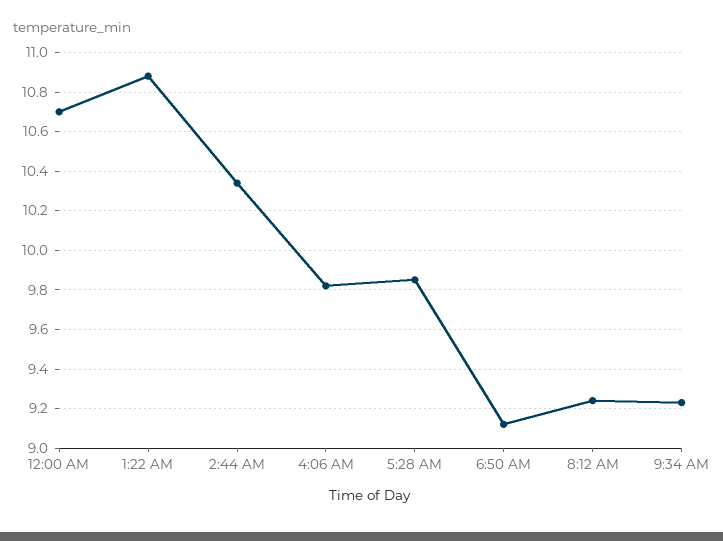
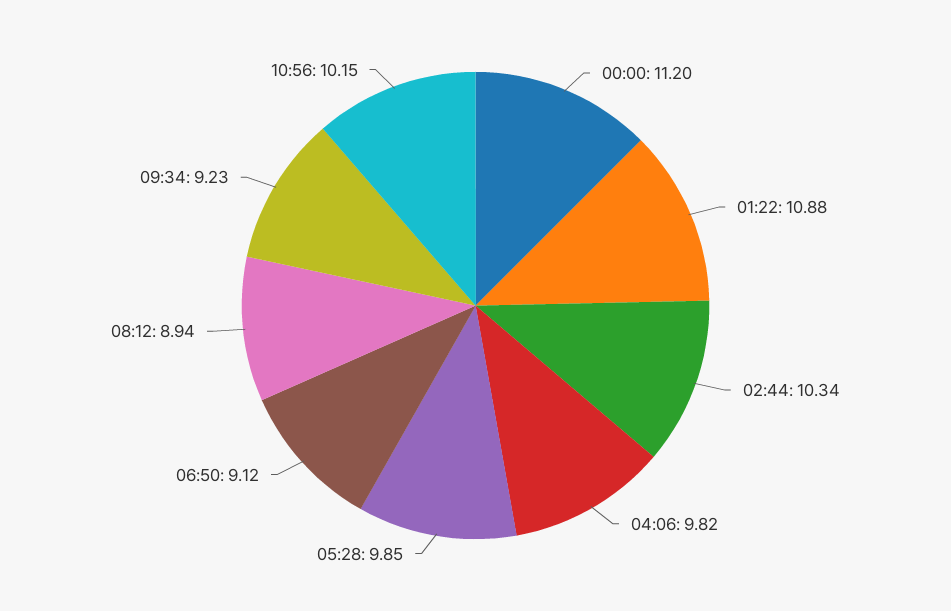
12:00 AM: 10.7 -> 11.2
8:12 AM: 9.25 -> 8.94
10:56: none -> 10.15

